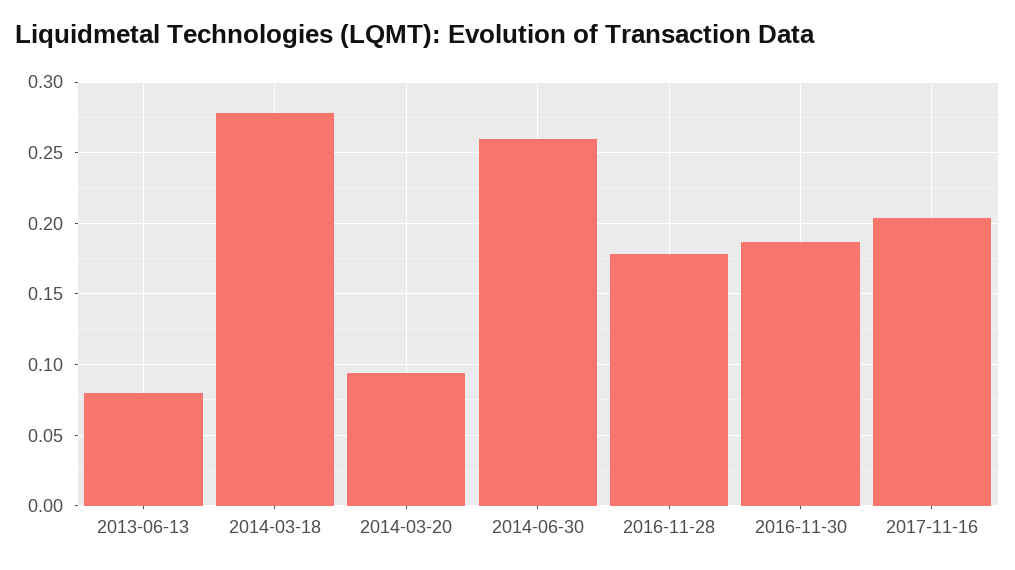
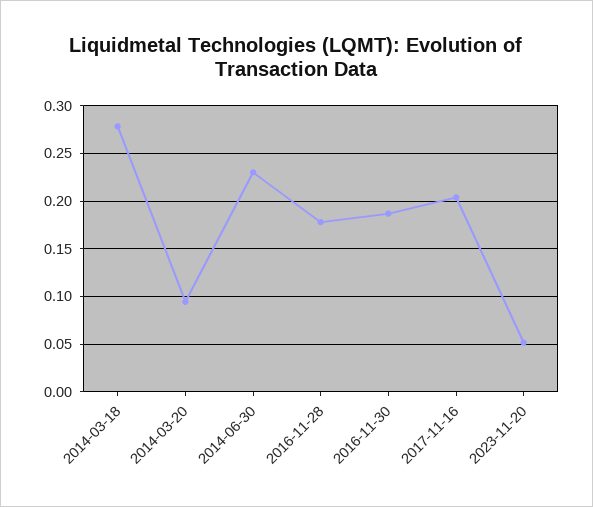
2013-06-13: 0.08 -> none
2014-06-30: 0.26 -> 0.23
2023-11-20: none -> 0.05

